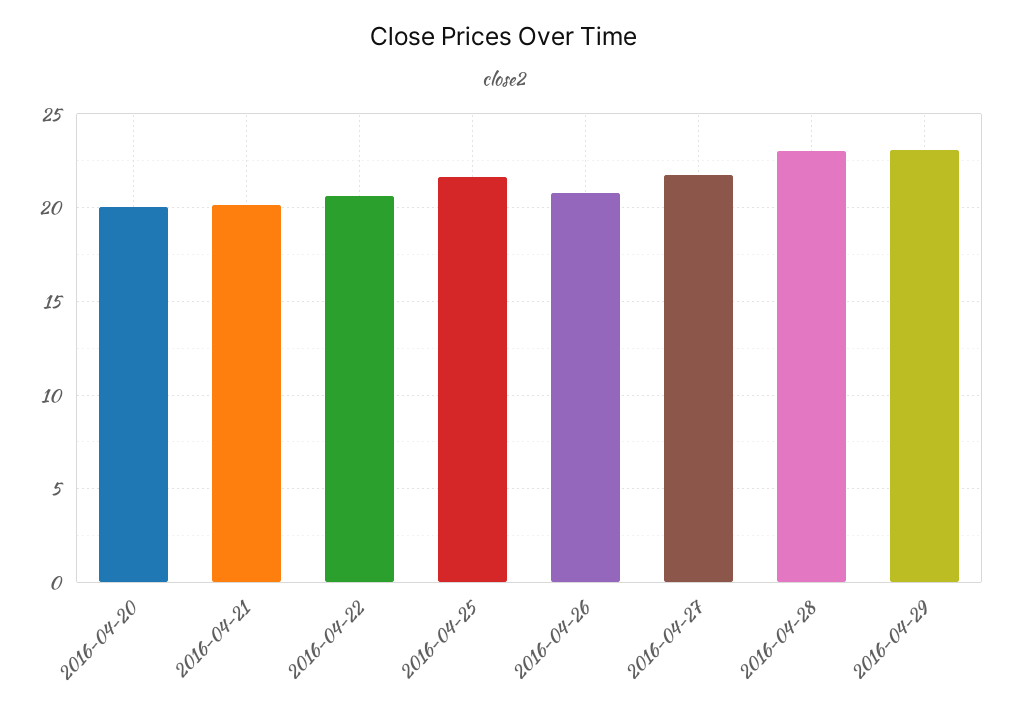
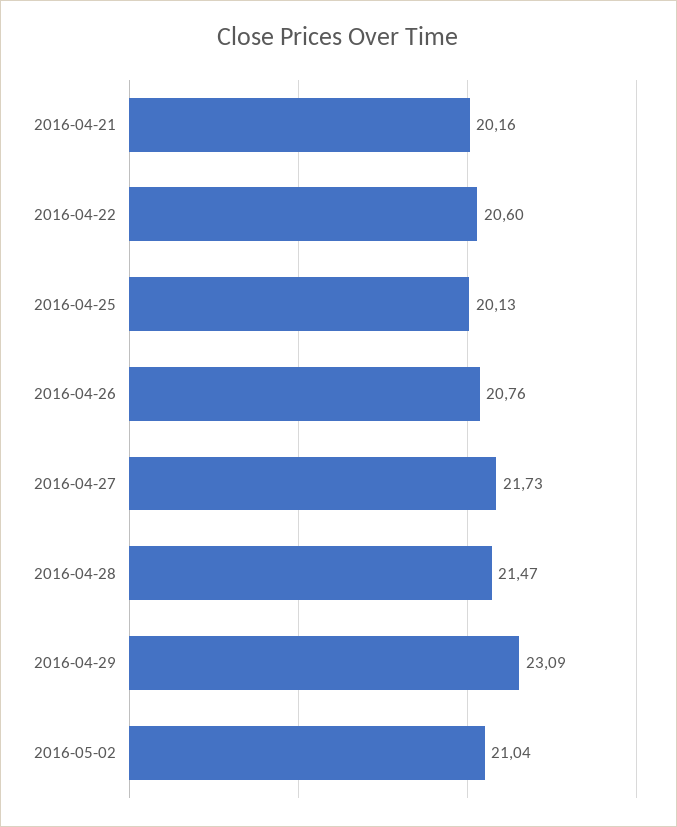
2016-04-20: 20 -> none
2016-04-25: 21.5 -> 20.13
2016-04-28: 23 -> 21.47
2016-05-02: none -> 21.04

